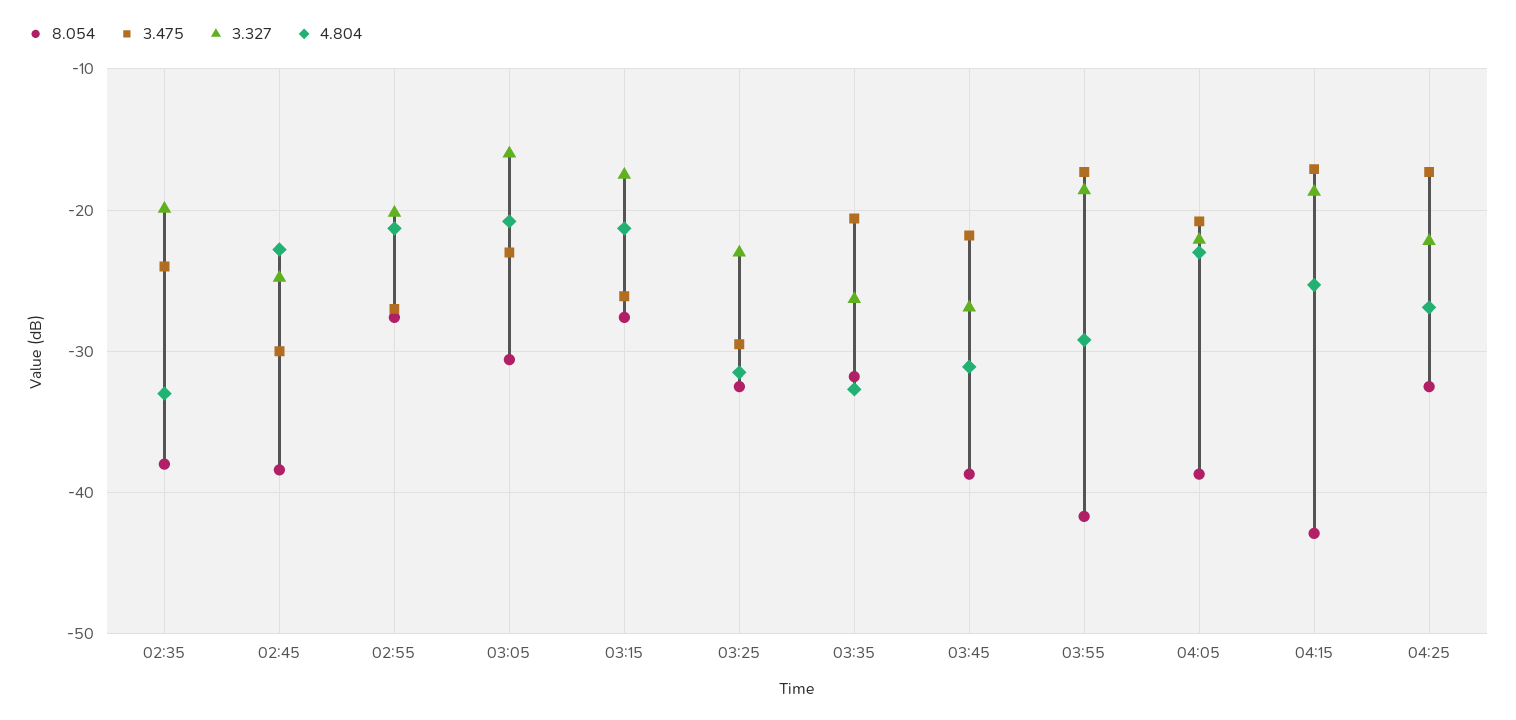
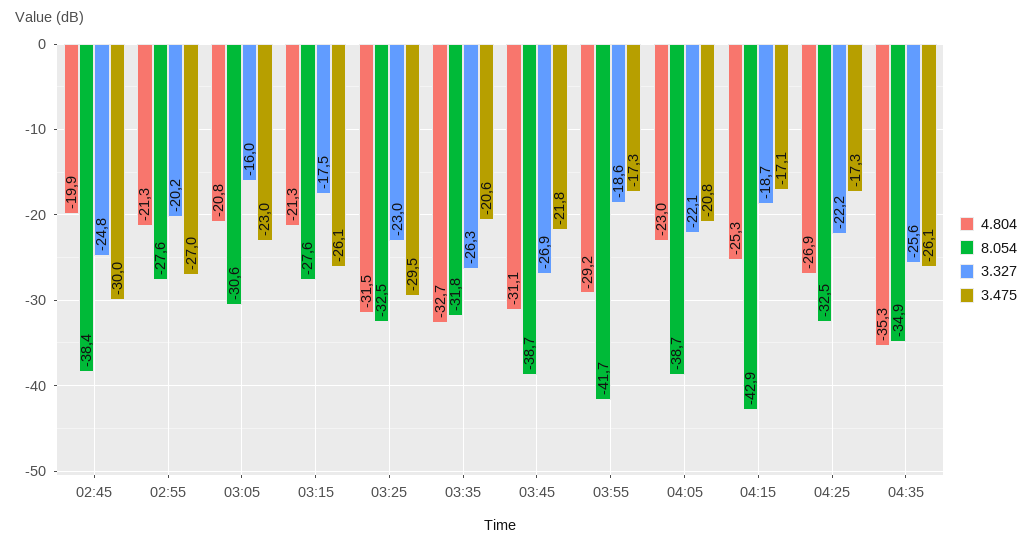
8.054, 02:35: -38 -> none
3.475, 02:35: -24 -> none
3.327, 02:35: -20 -> none
4.804, 02:35: -33 -> none
4.804, 02:45: -23 -> -19.9
4.804, 04:35: none -> -35.3
8.054, 04:35: none -> -34.9
3.327, 04:35: none -> -25.6
3.475, 04:35: none -> -26.1

